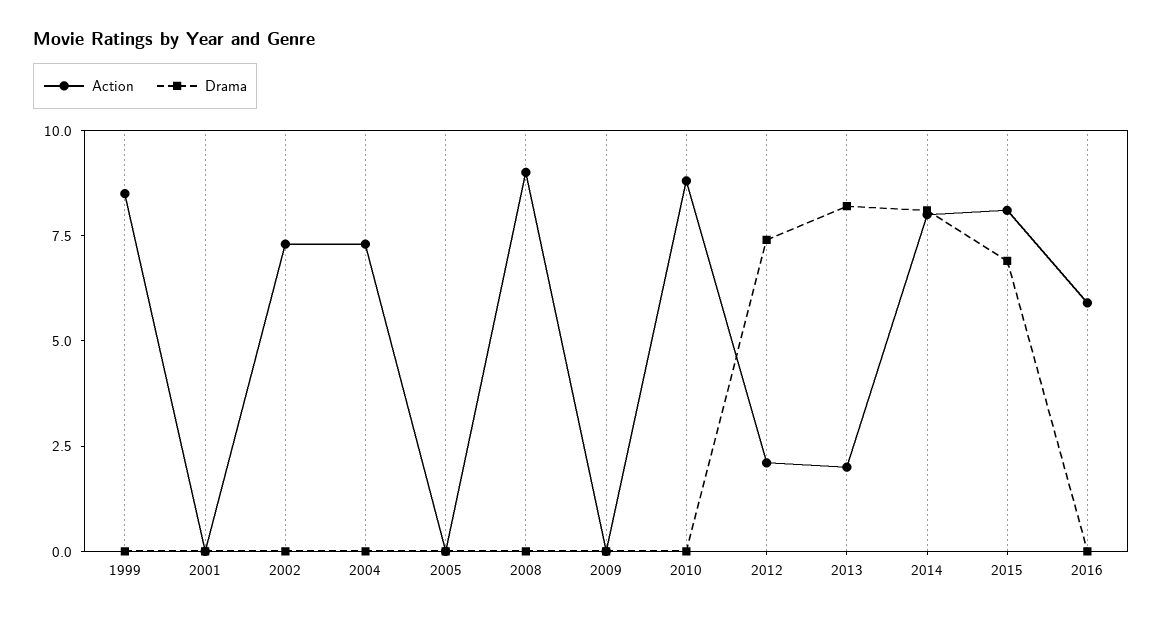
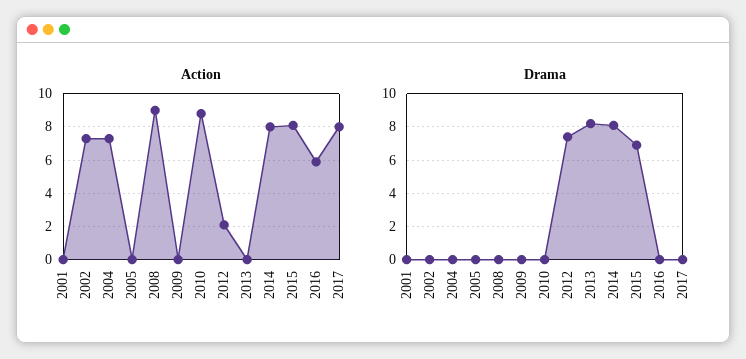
Action, 1999: 8.5 -> none
Drama, 1999: 0 -> none
Action, 2013: 2 -> 0
Action, 2017: none -> 8
Drama, 2017: none -> 0

